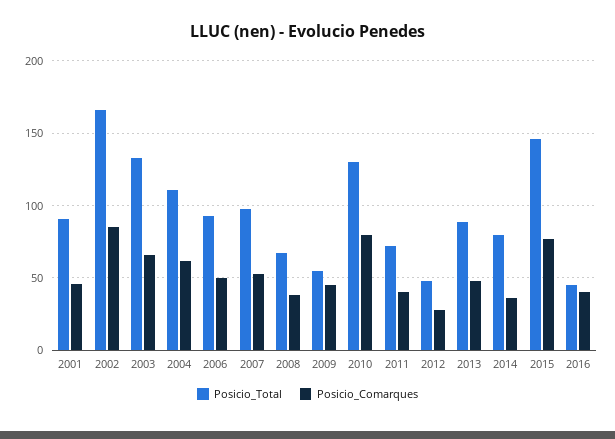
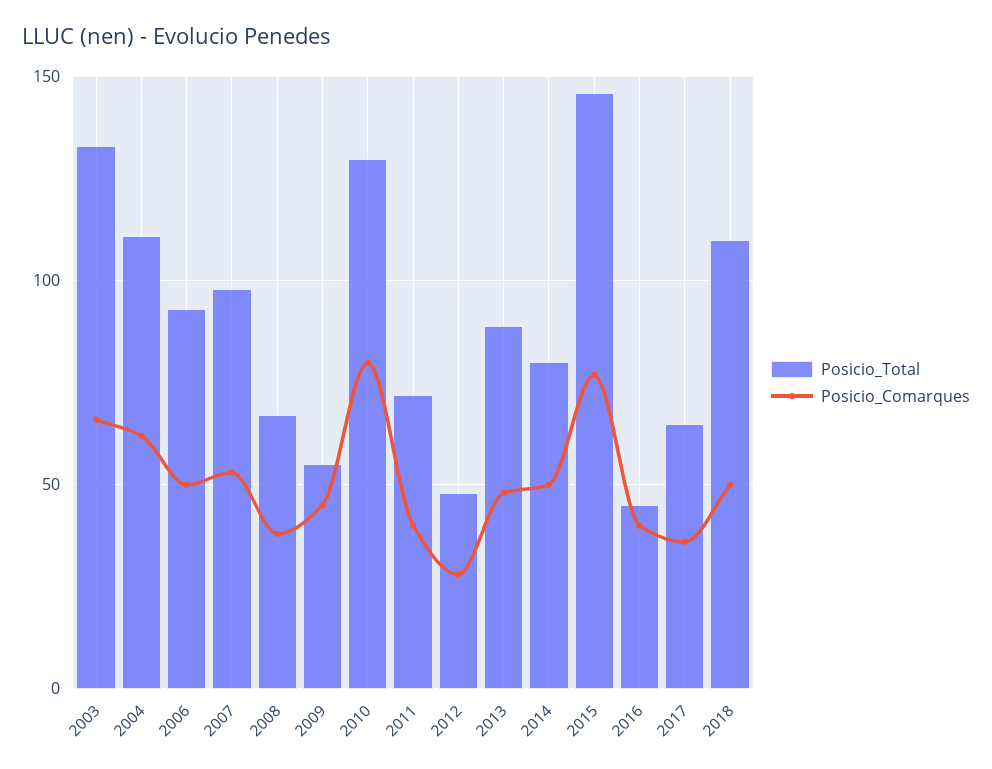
Posicio_Total, 2001: 90 -> none
Posicio_Comarques, 2001: 45 -> none
Posicio_Total, 2002: 165 -> none
Posicio_Comarques, 2002: 85 -> none
Posicio_Comarques, 2014: 35 -> 50
Posicio_Total, 2017: none -> 65
Posicio_Comarques, 2017: none -> 35
Posicio_Total, 2018: none -> 110
Posicio_Comarques, 2018: none -> 50

